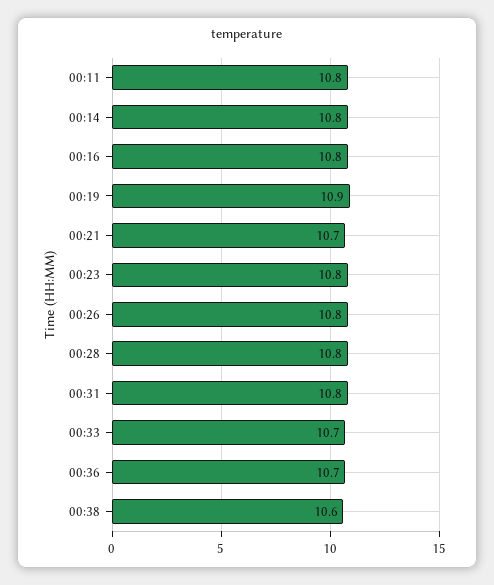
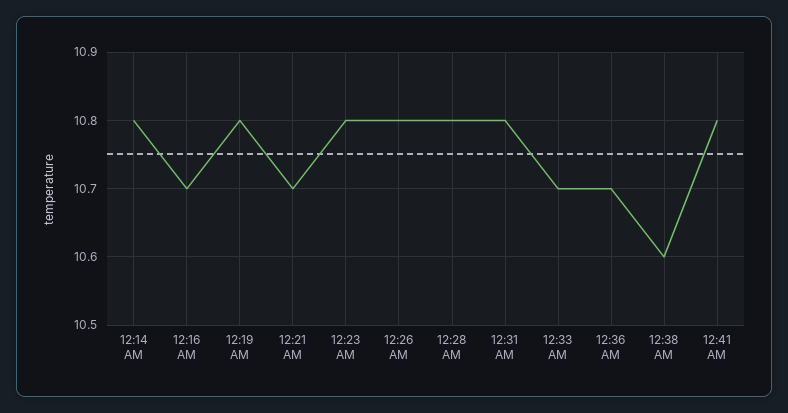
00:11: 10.8 -> none
00:16: 10.8 -> 10.7
00:19: 10.9 -> 10.8
12:41 AM: none -> 10.8

